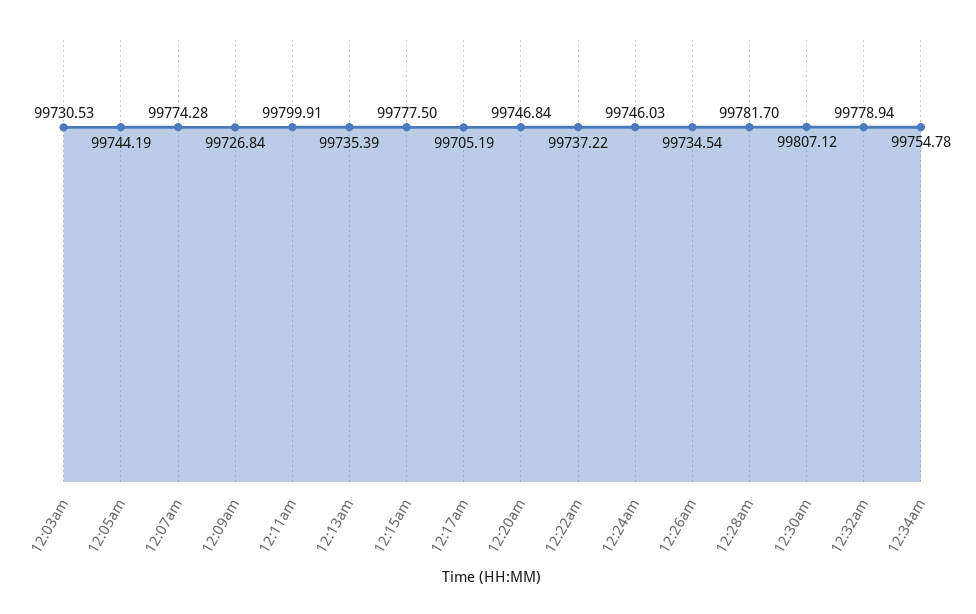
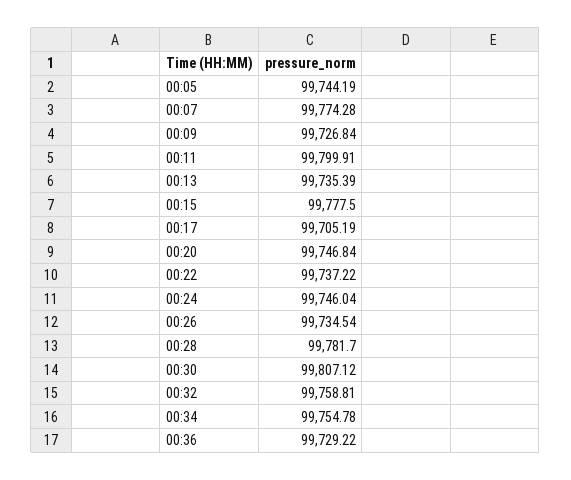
12:03am: 99730.53 -> none
12:24am: 99746.03 -> 99746.04
12:32am: 99778.94 -> 99758.81
00:36: none -> 99729.22

